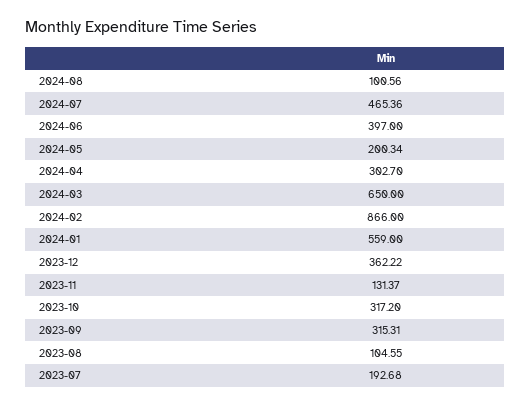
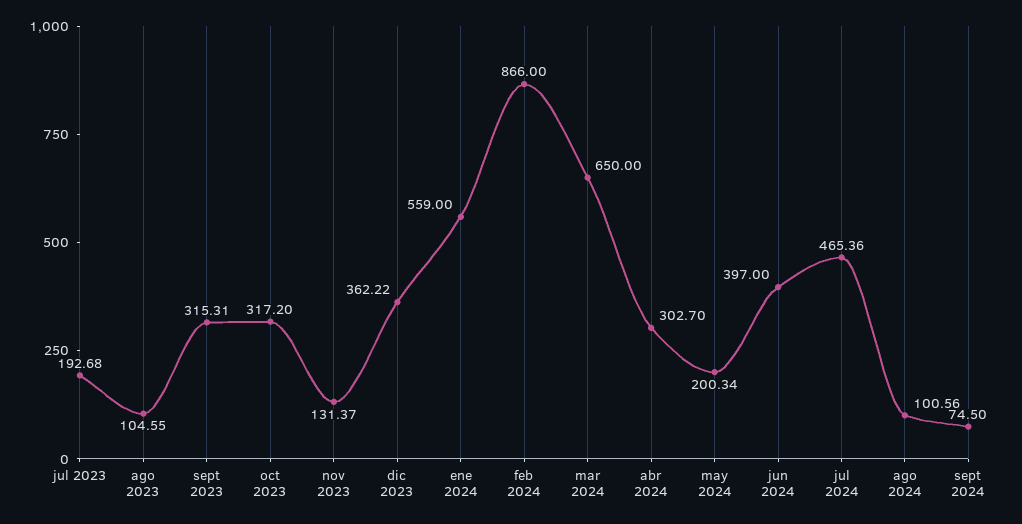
sept 2024: none -> 74.5

